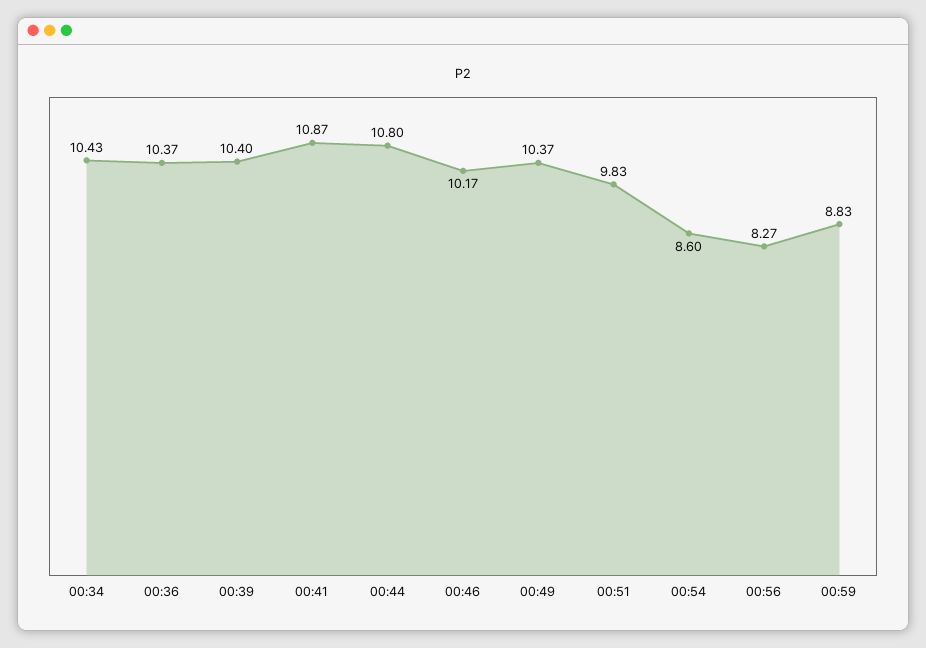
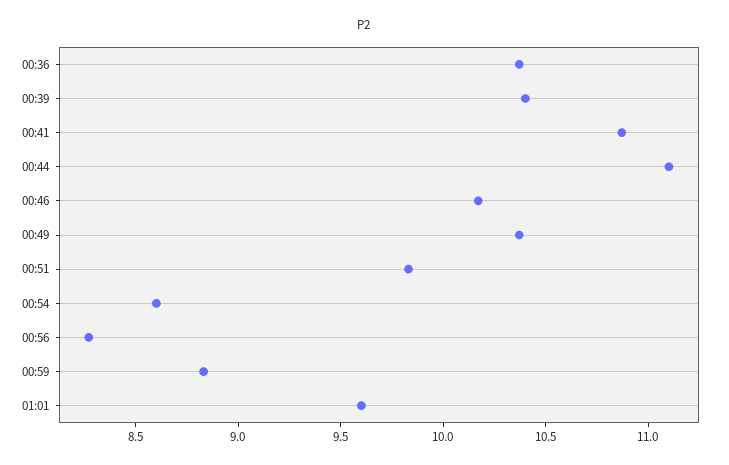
00:34: 10.43 -> none
00:44: 10.8 -> 11.1
01:01: none -> 9.6

